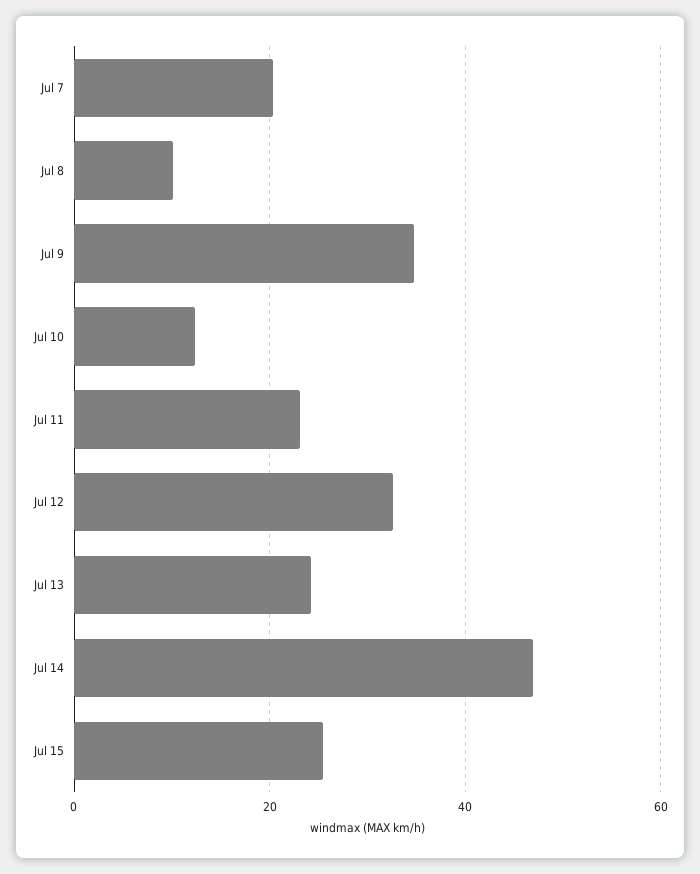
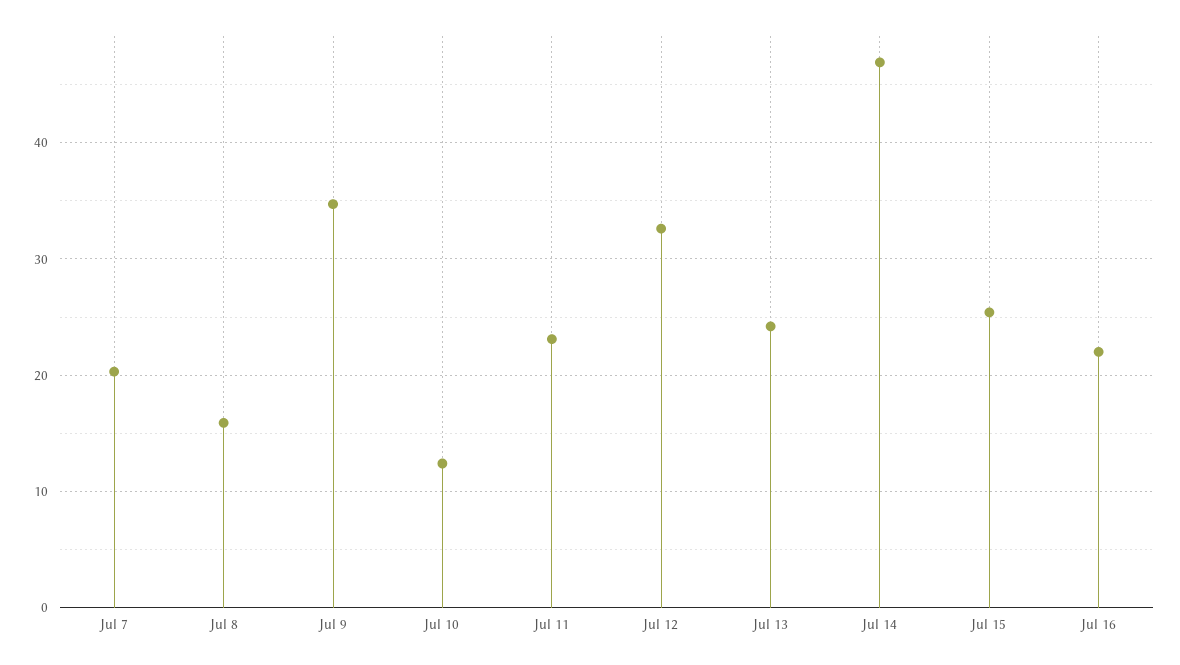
Jul 8: 10 -> 16
Jul 16: none -> 22

